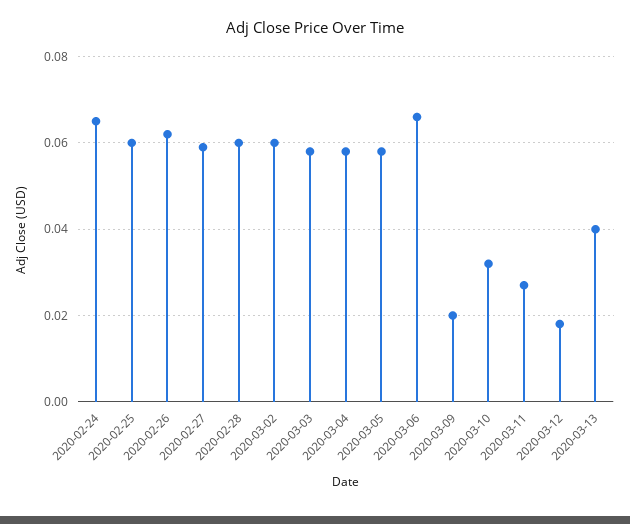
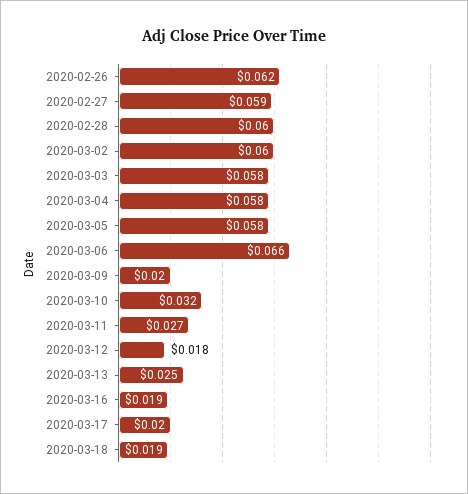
2020-02-24: 0.065 -> none
2020-02-25: 0.06 -> none
2020-03-13: 0.04 -> 0.025
2020-03-16: none -> 0.019
2020-03-17: none -> 0.02
2020-03-18: none -> 0.019

